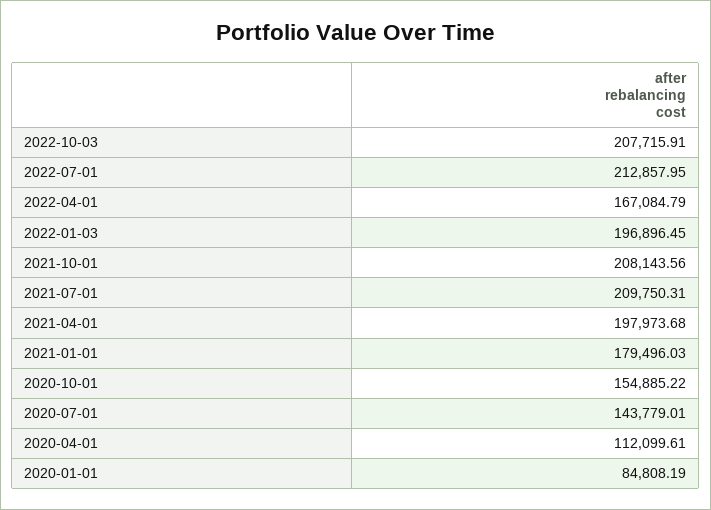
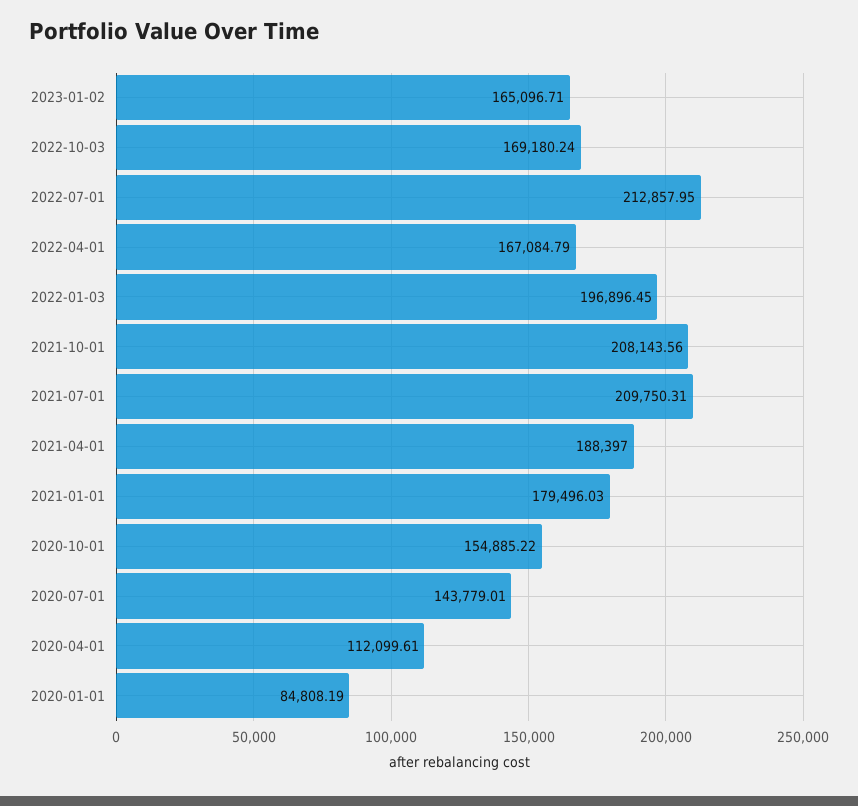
2022-10-03: 207715.91 -> 169180.24
2021-04-01: 197973.68 -> 188397
2023-01-02: none -> 165096.71

